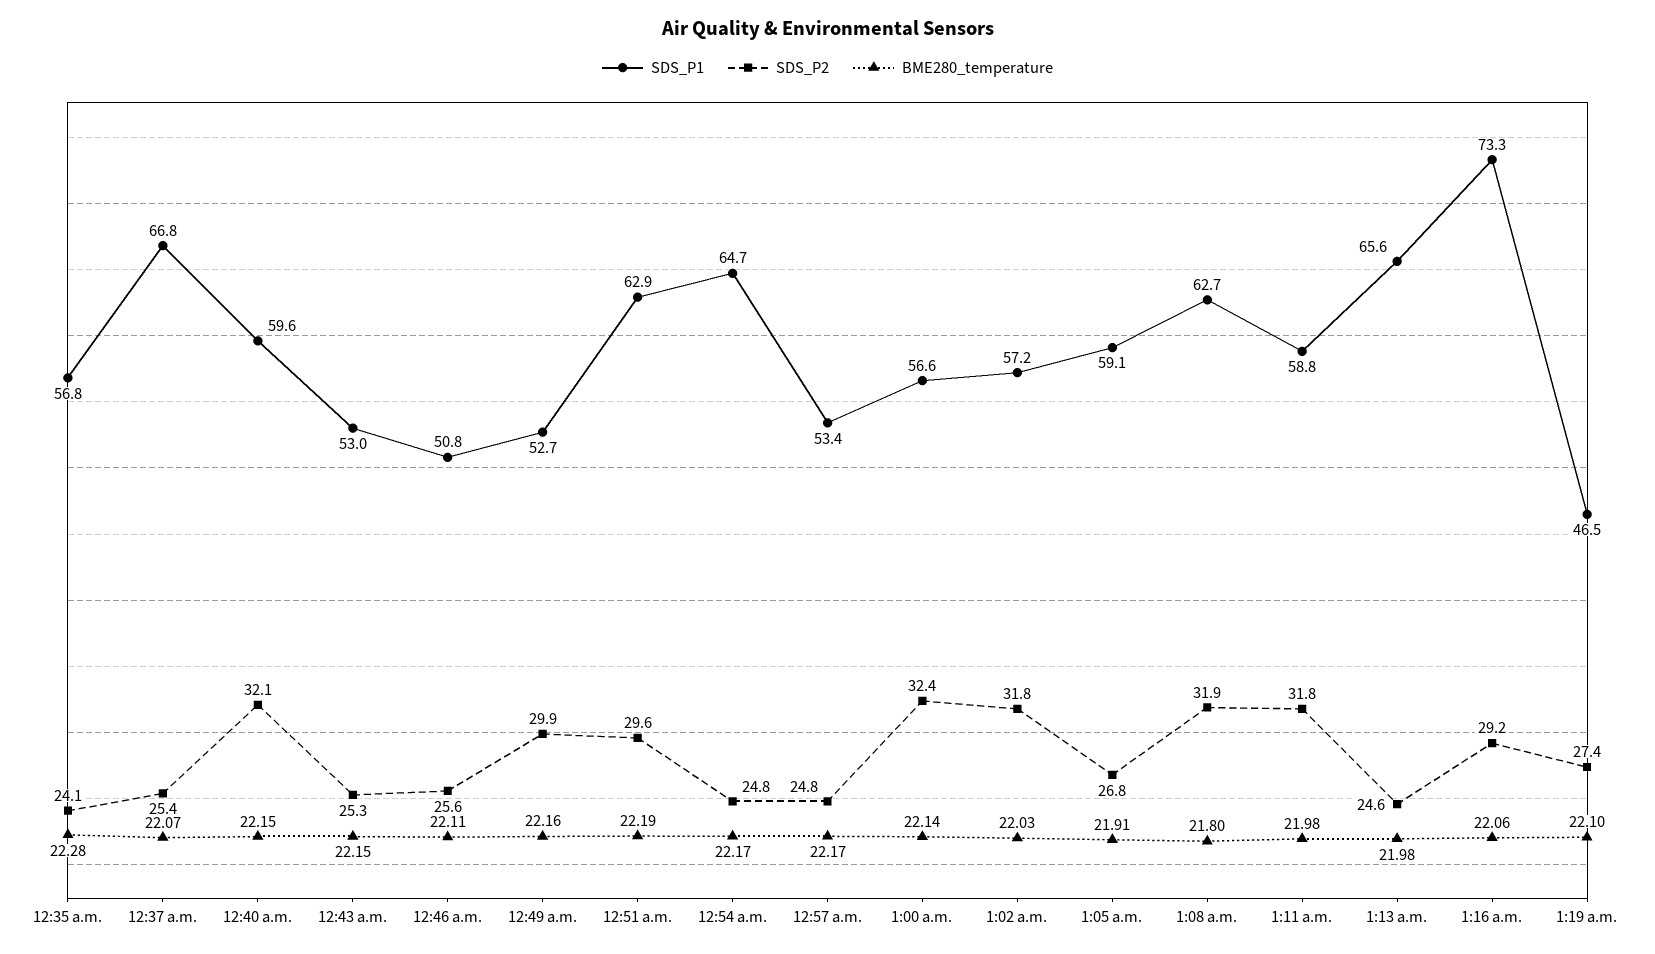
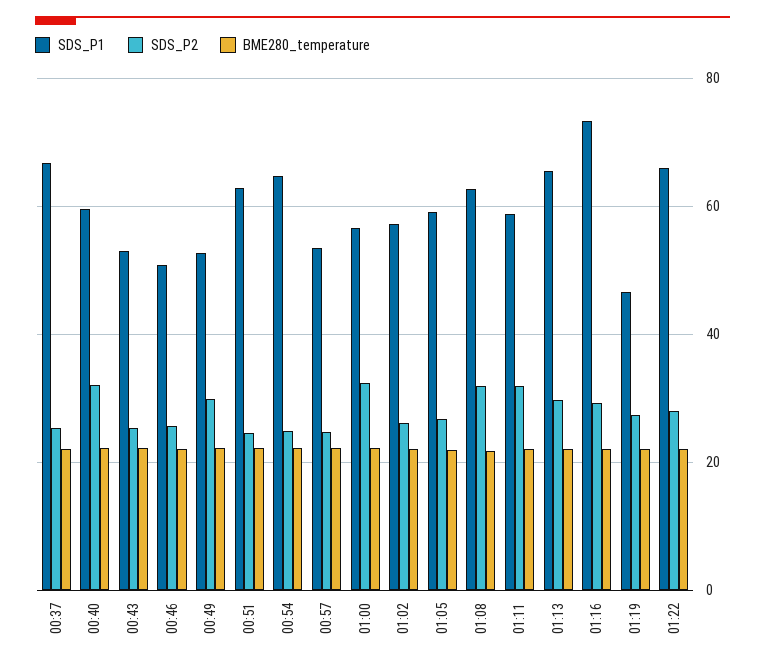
SDS_P1, 12:35 a.m.: 56.8 -> none
SDS_P2, 12:35 a.m.: 24.1 -> none
BME280_temperature, 12:35 a.m.: 22.28 -> none
SDS_P2, 12:51 a.m.: 29.6 -> 24
SDS_P2, 1:02 a.m.: 31.8 -> 26
SDS_P2, 1:13 a.m.: 24.6 -> 30
SDS_P1, 01:22: none -> 66
SDS_P2, 01:22: none -> 28
BME280_temperature, 01:22: none -> 22

